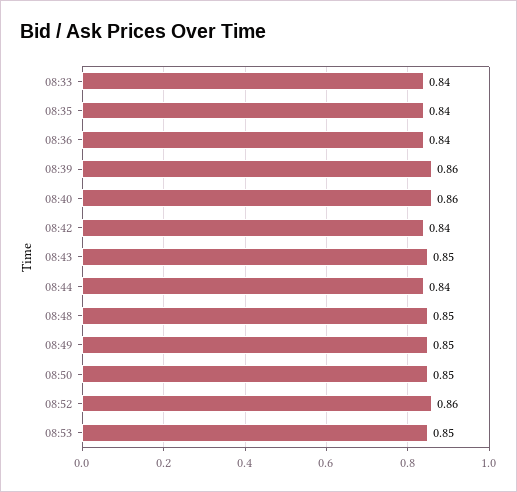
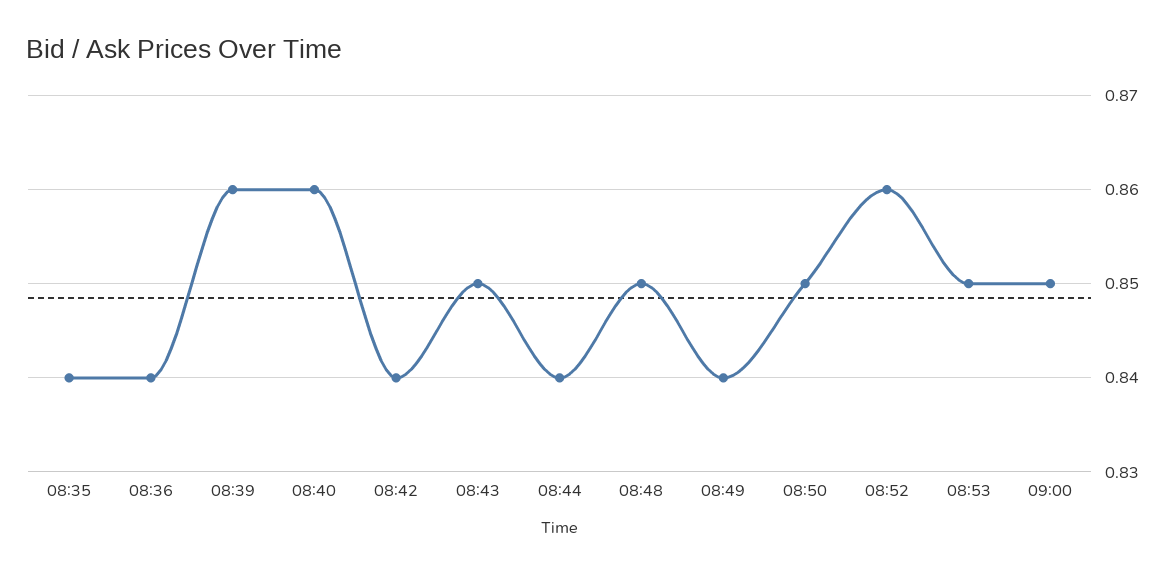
08:33: 0.84 -> none
08:49: 0.85 -> 0.84
09:00: none -> 0.85

